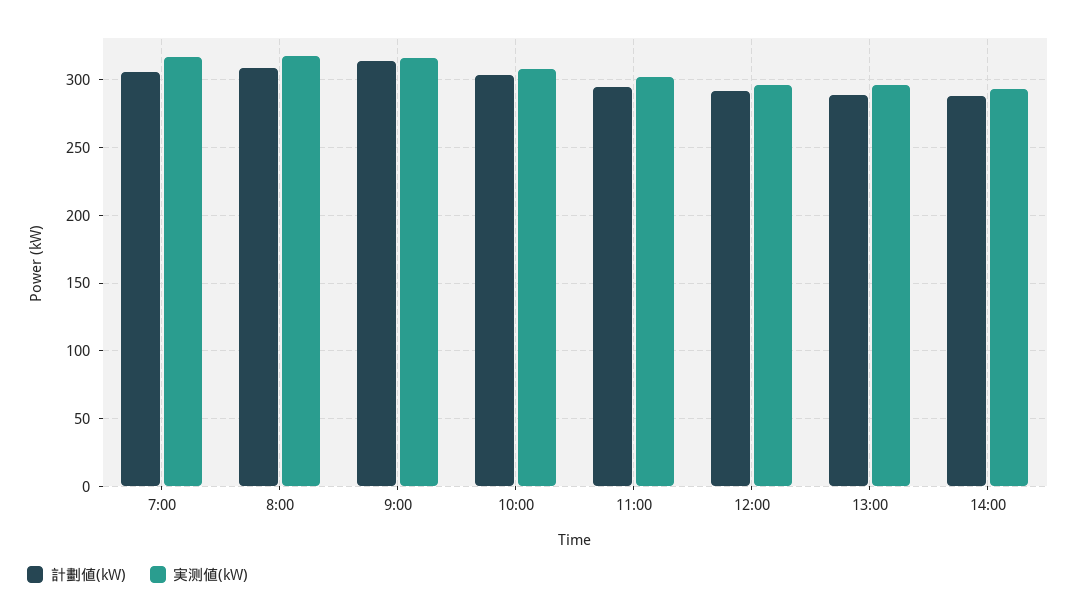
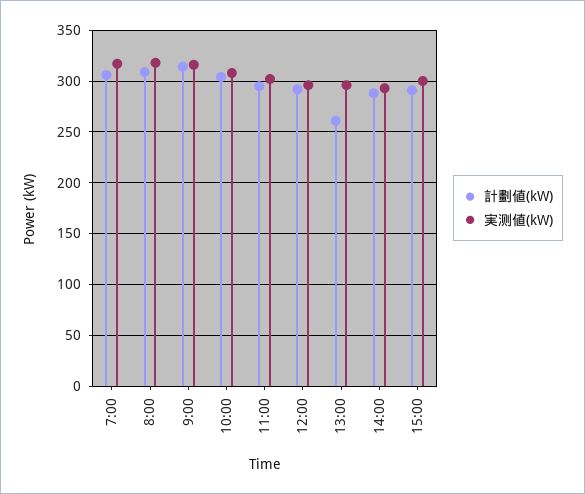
計劃値(kW), 13:00: 290 -> 260
計劃値(kW), 15:00: none -> 290
実测値(kW), 15:00: none -> 300

